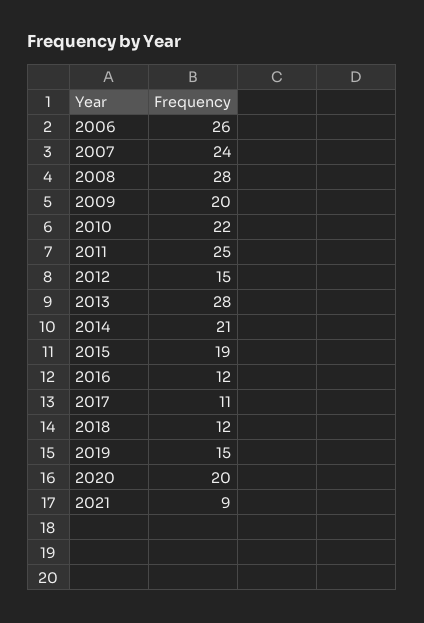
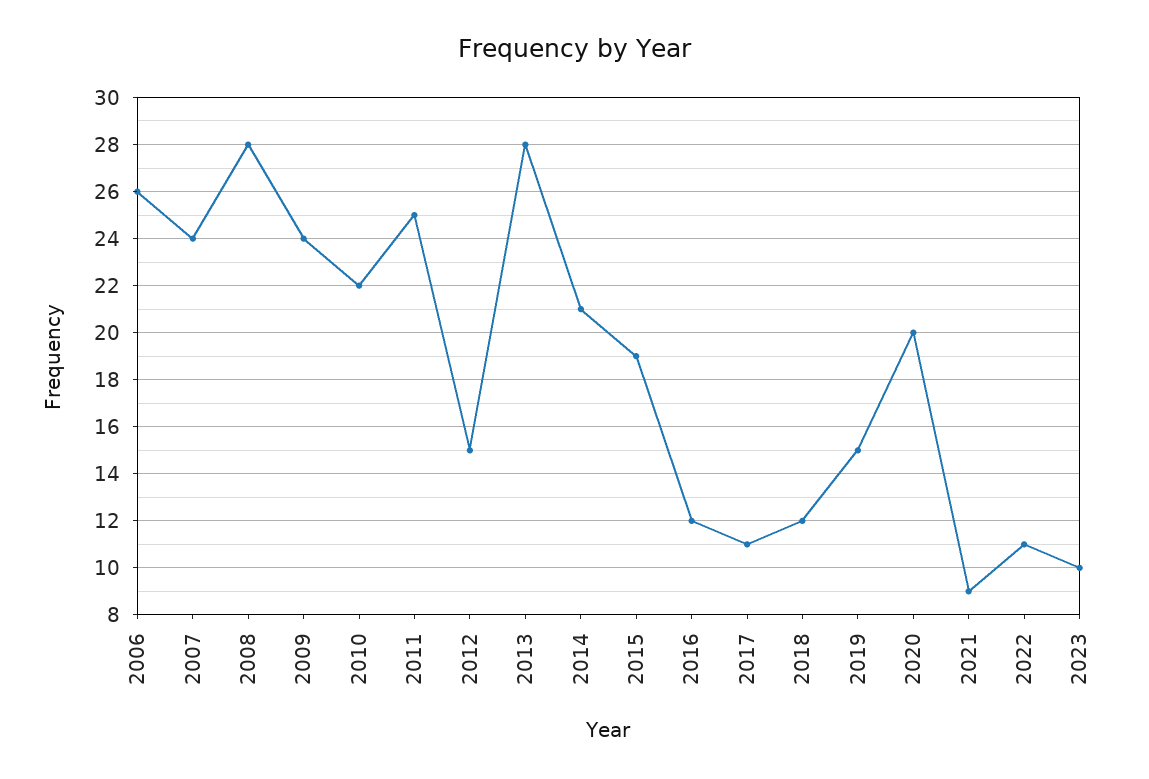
2009: 20 -> 24
2022: none -> 11
2023: none -> 10

